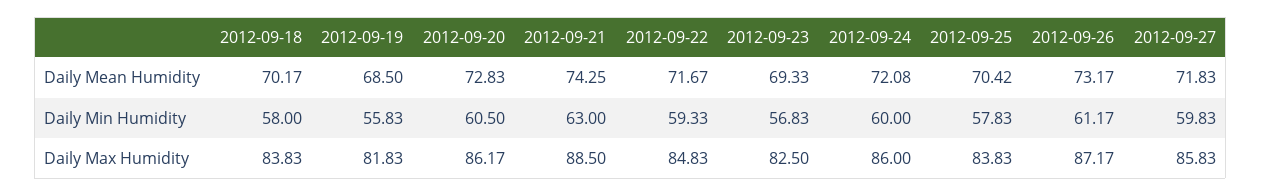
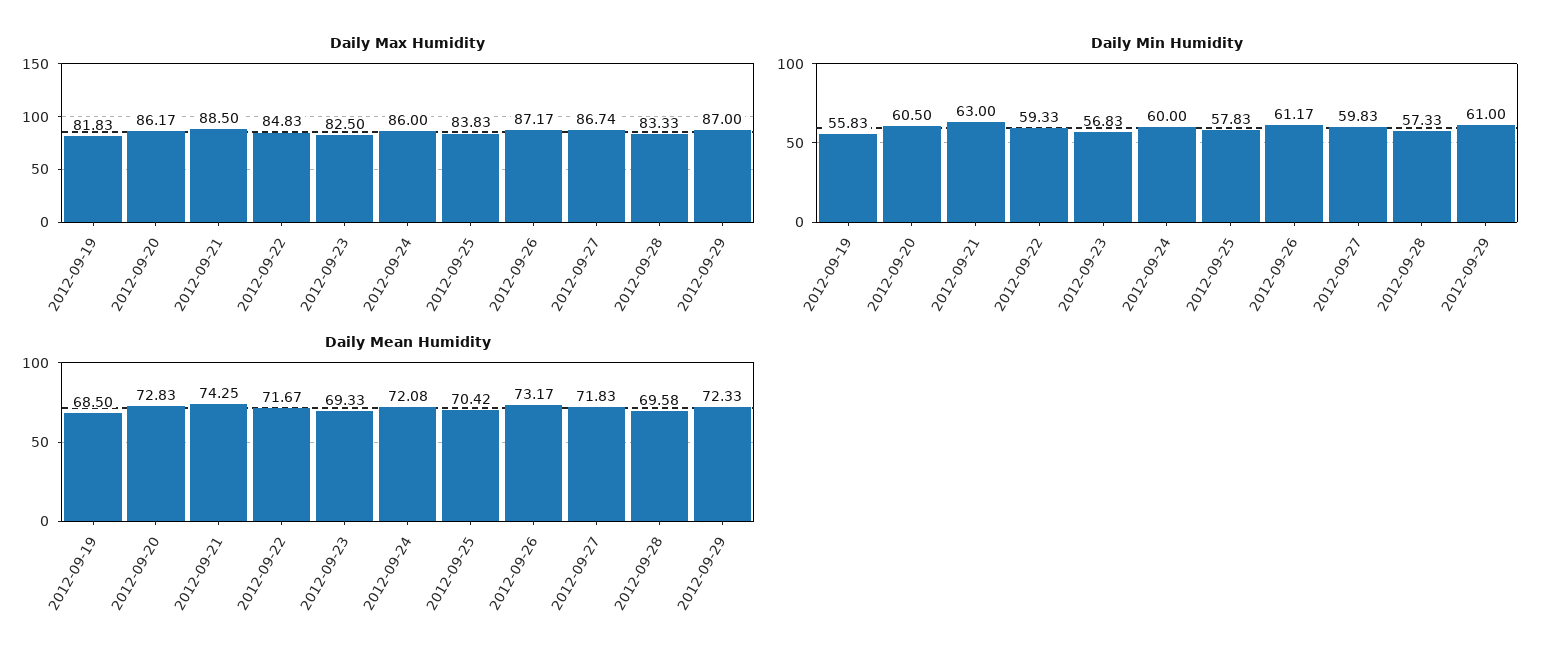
Daily Mean Humidity, 2012-09-18: 70.17 -> none
Daily Min Humidity, 2012-09-18: 58 -> none
Daily Max Humidity, 2012-09-18: 83.83 -> none
Daily Max Humidity, 2012-09-27: 85.83 -> 86.74
Daily Max Humidity, 2012-09-28: none -> 83.33
Daily Max Humidity, 2012-09-29: none -> 87
Daily Min Humidity, 2012-09-28: none -> 57.33
Daily Min Humidity, 2012-09-29: none -> 61
Daily Mean Humidity, 2012-09-28: none -> 69.58
Daily Mean Humidity, 2012-09-29: none -> 72.33

